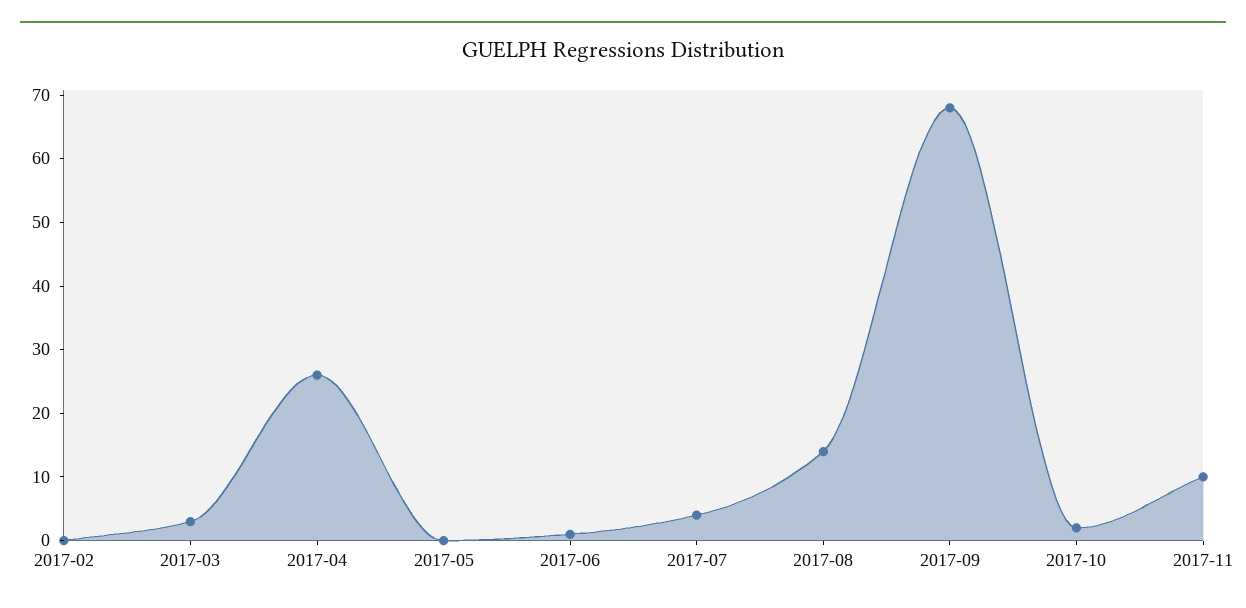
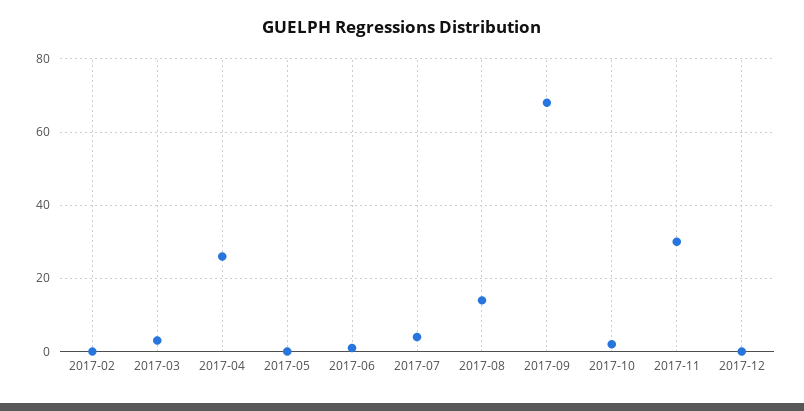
2017-11: 10 -> 30
2017-12: none -> 0

